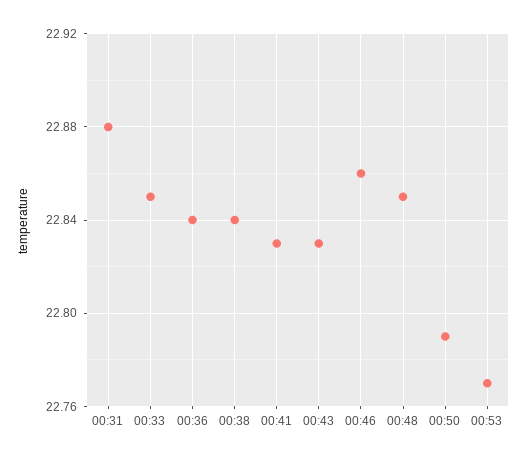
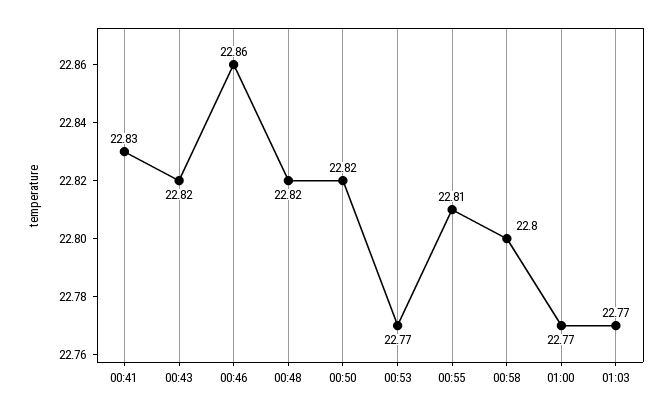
00:31: 22.88 -> none
00:33: 22.85 -> none
00:36: 22.84 -> none
00:38: 22.84 -> none
00:43: 22.83 -> 22.82
00:48: 22.85 -> 22.82
00:50: 22.79 -> 22.82
00:55: none -> 22.81
00:58: none -> 22.8
01:00: none -> 22.77
01:03: none -> 22.77

